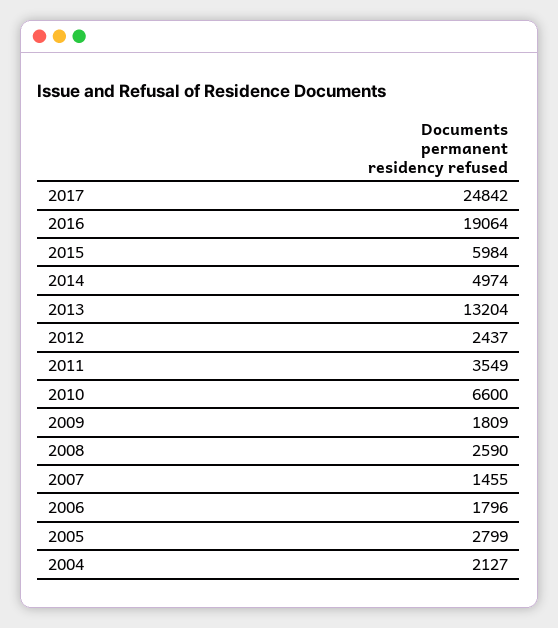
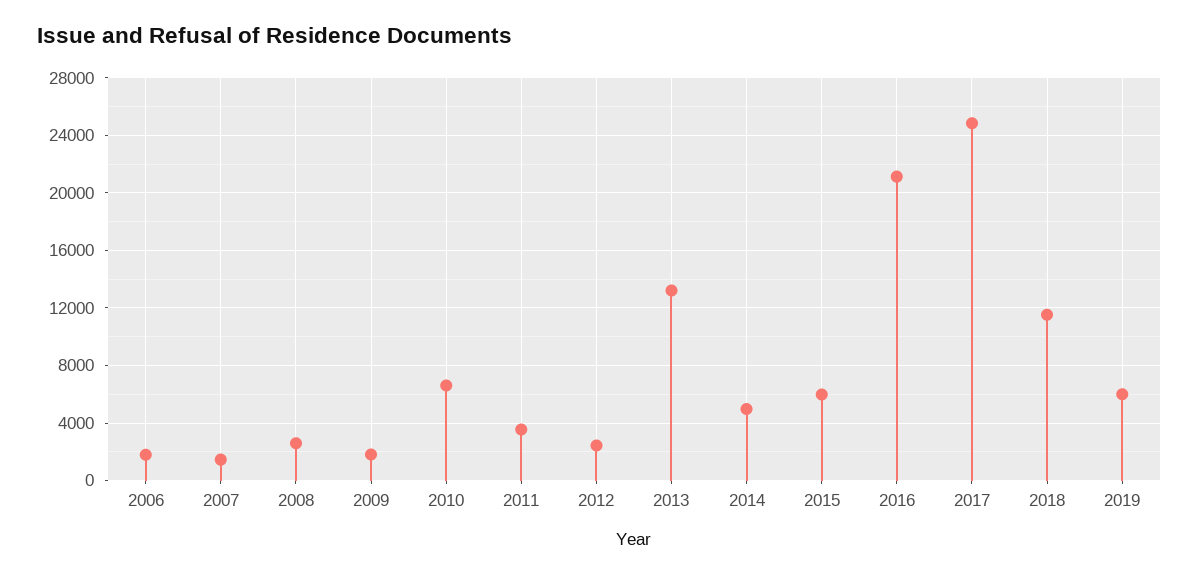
2016: 19064 -> 21000
2005: 2799 -> none
2004: 2127 -> none
2018: none -> 11500
2019: none -> 6000

